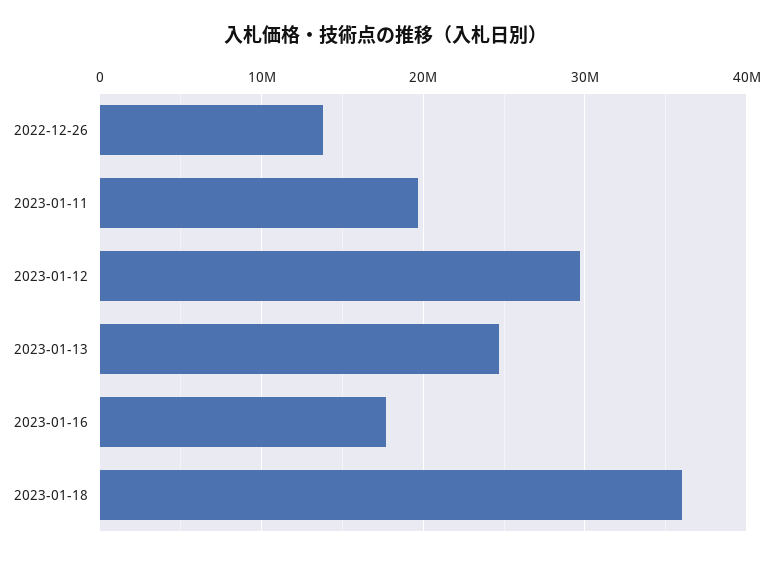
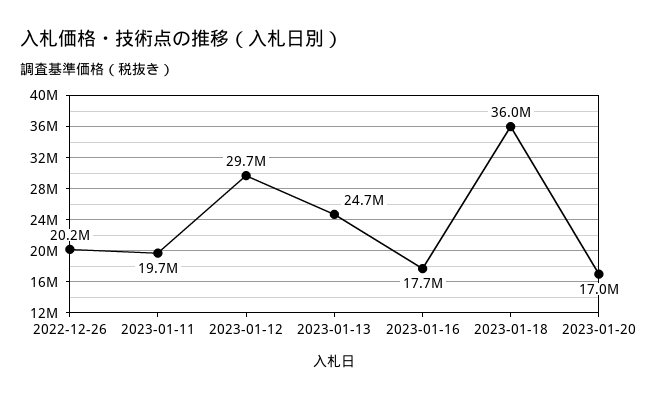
2022-12-26: 14000000 -> 20200000
2023-01-20: none -> 17000000

